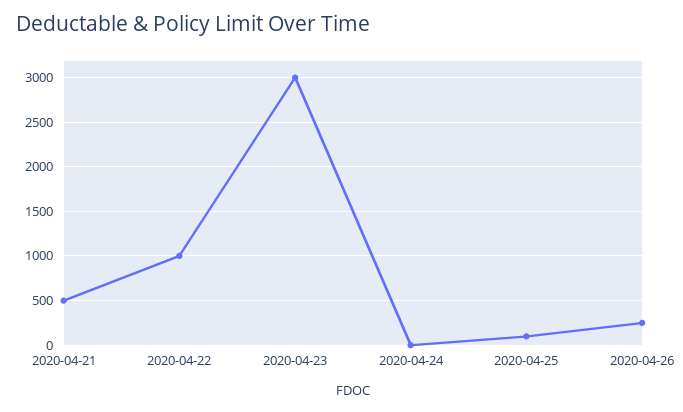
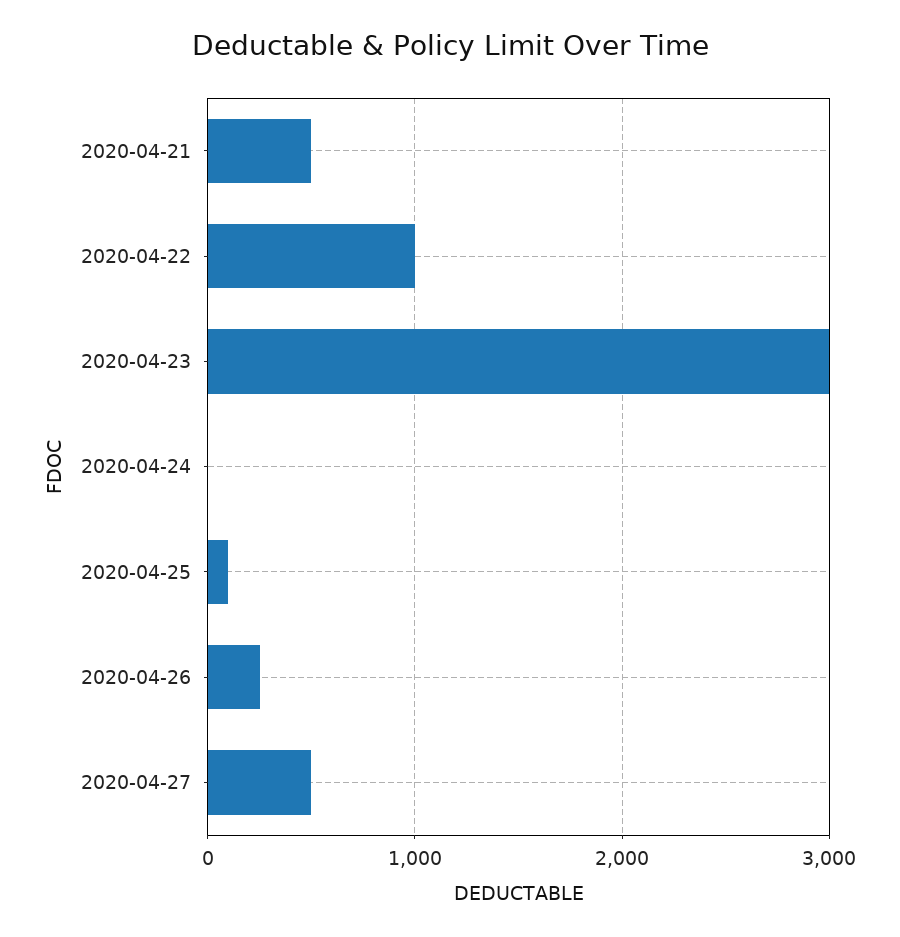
2020-04-27: none -> 500

